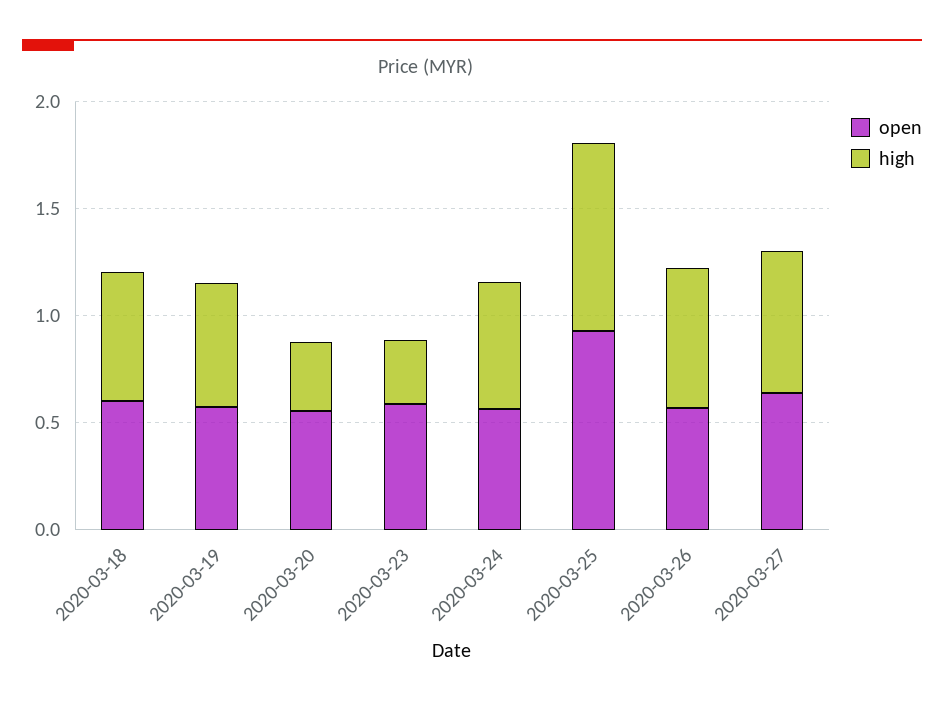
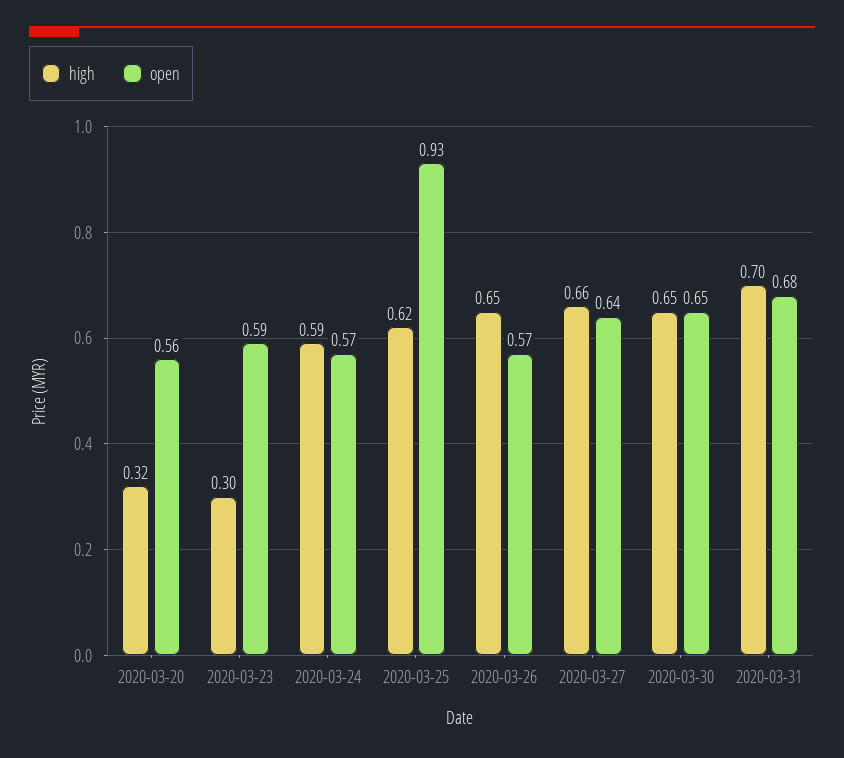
open, 2020-03-18: 0.6 -> none
high, 2020-03-18: 0.6 -> none
open, 2020-03-19: 0.6 -> none
high, 2020-03-19: 0.6 -> none
high, 2020-03-25: 0.9 -> 0.62
high, 2020-03-30: none -> 0.65
open, 2020-03-30: none -> 0.65
high, 2020-03-31: none -> 0.7
open, 2020-03-31: none -> 0.68

